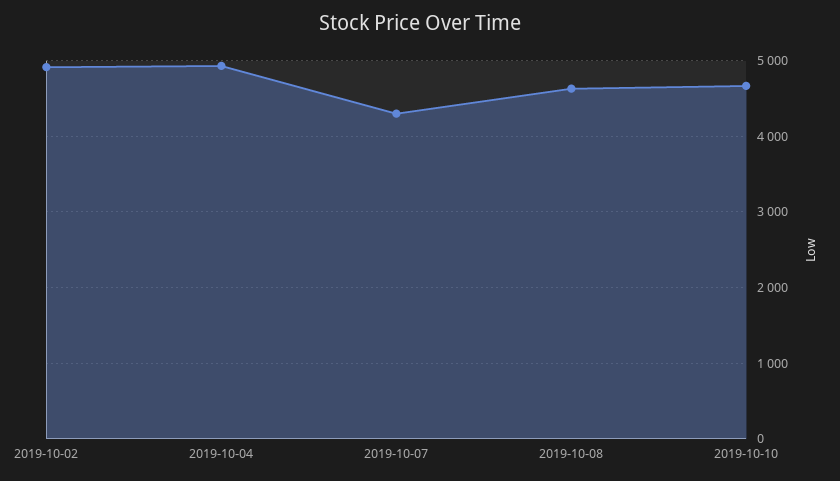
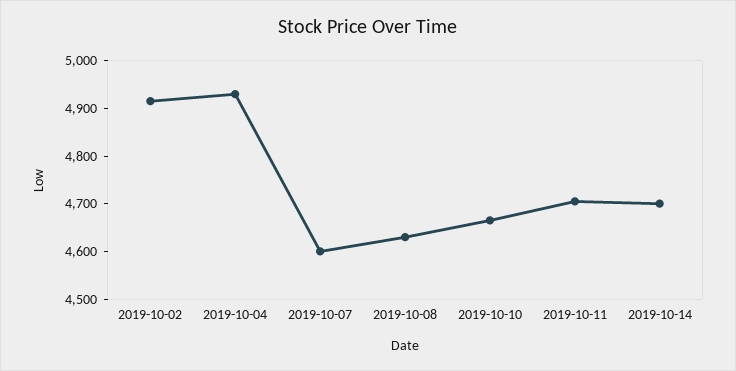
2019-10-07: 4300 -> 4600
2019-10-11: none -> 4700
2019-10-14: none -> 4700

